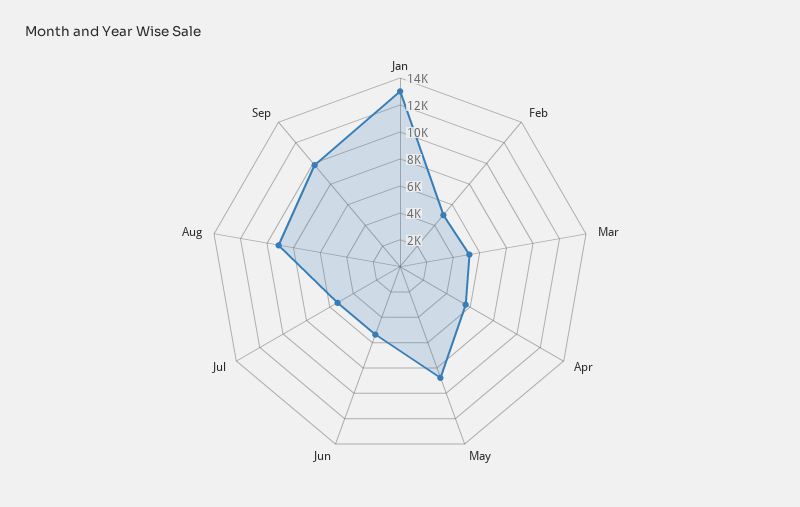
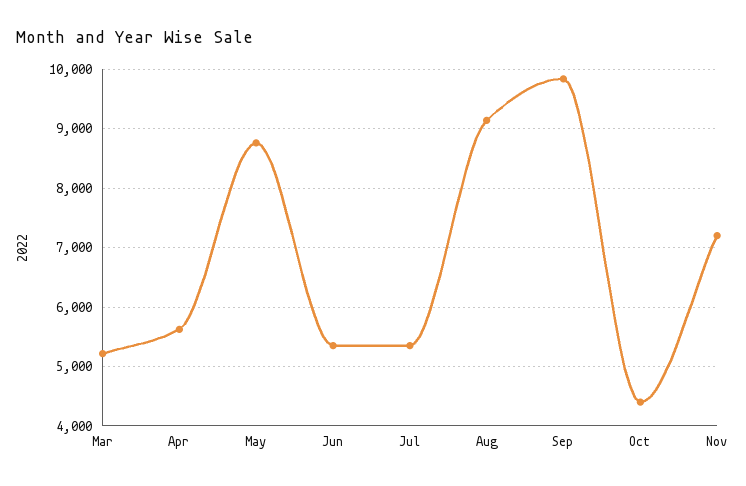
Jan: 13000 -> none
Feb: 5000 -> none
Oct: none -> 4400
Nov: none -> 7200

